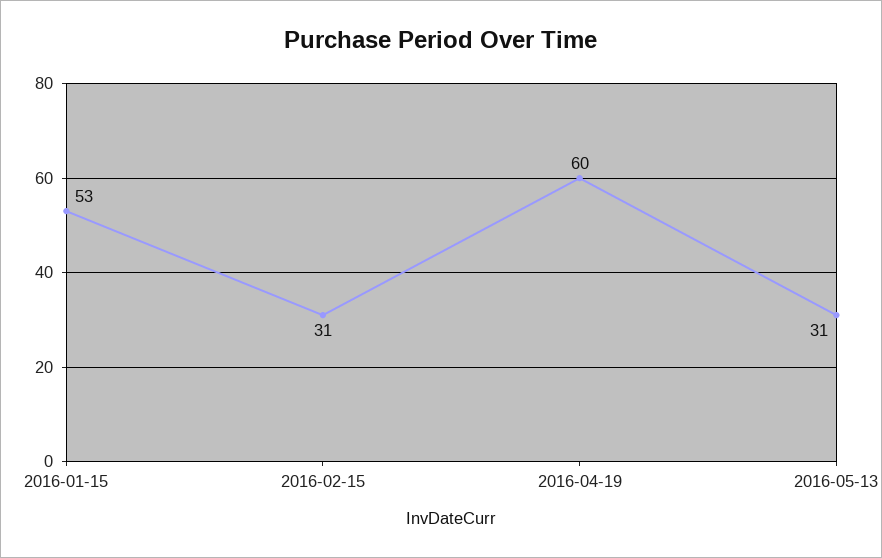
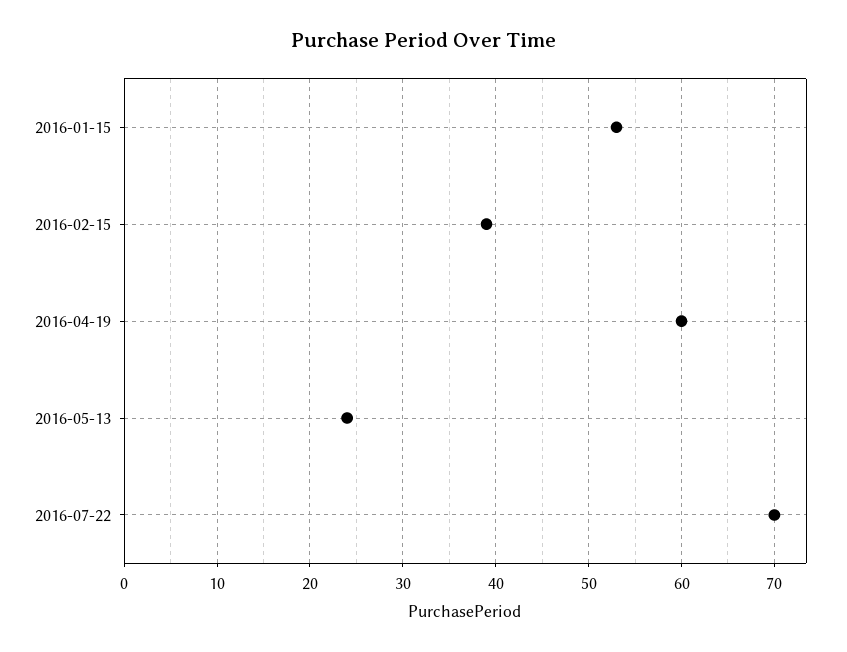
2016-02-15: 31 -> 39
2016-05-13: 31 -> 24
2016-07-22: none -> 70

